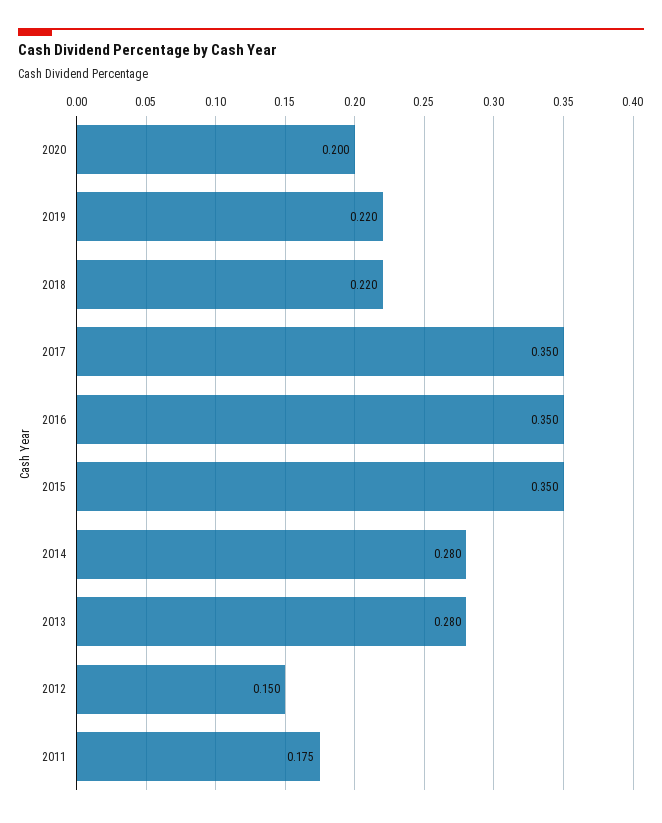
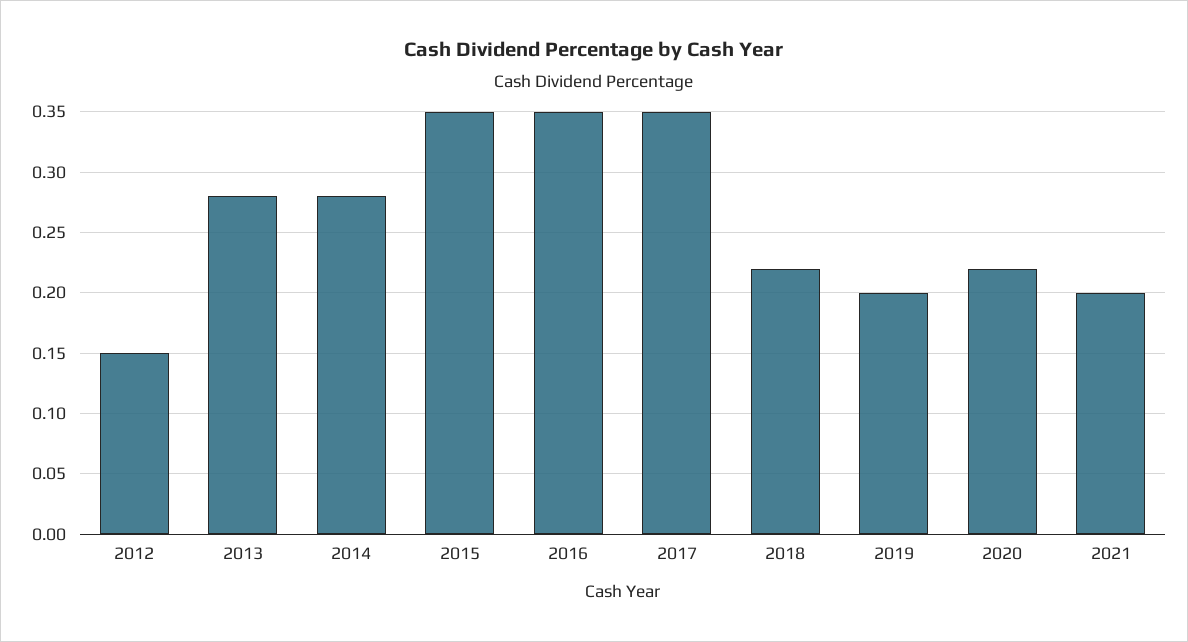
2020: 0.2 -> 0.22
2019: 0.22 -> 0.2
2011: 0.175 -> none
2021: none -> 0.2

